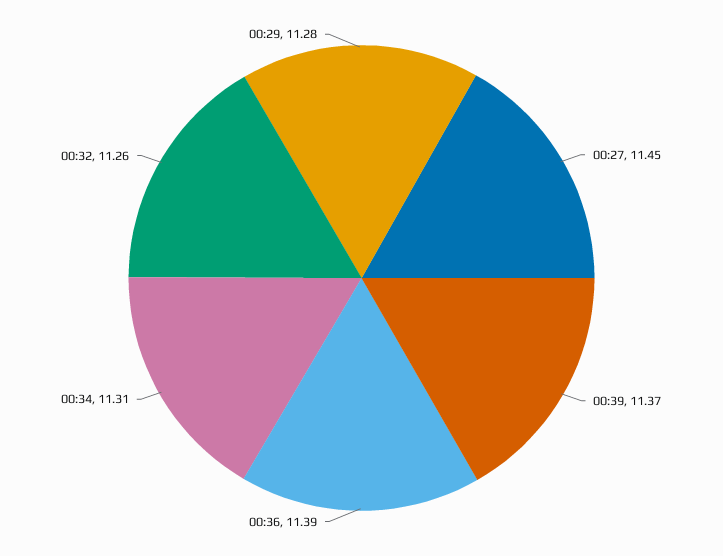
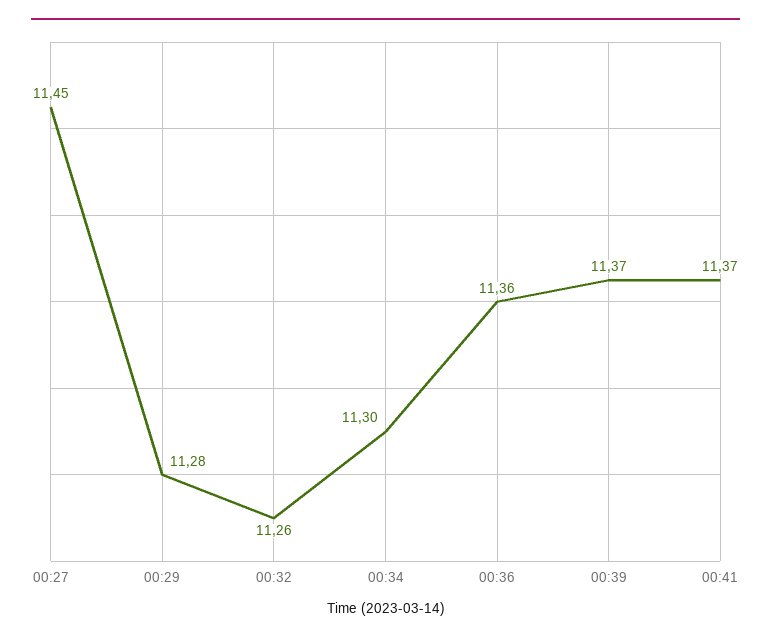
00:36: 11.39 -> 11.36
00:34: 11.31 -> 11.3
00:41: none -> 11.37

